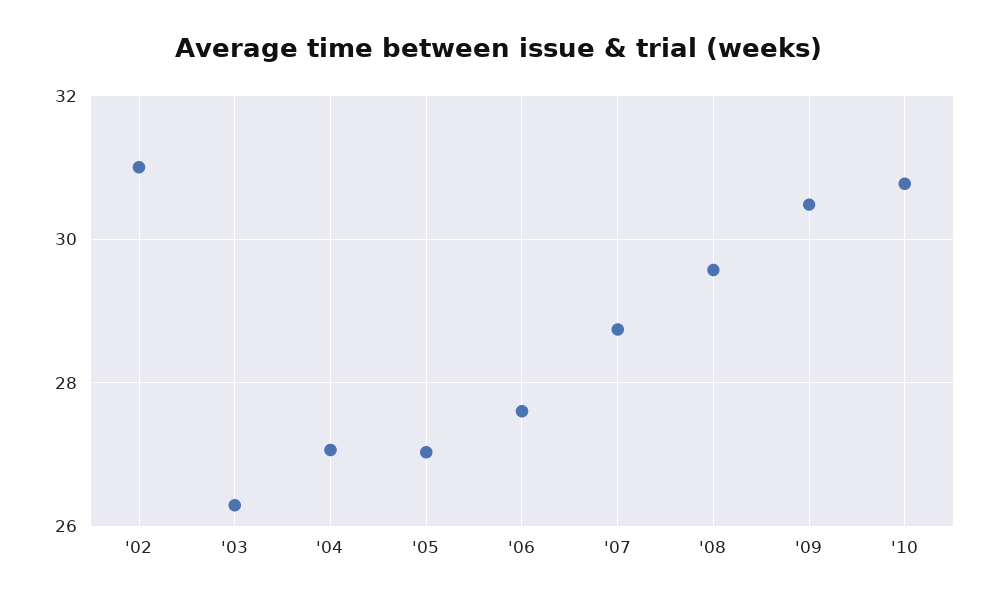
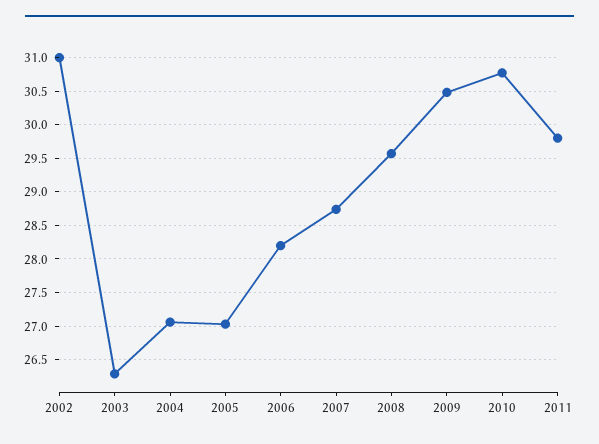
'06: 27.6 -> 28.2
2011: none -> 29.8

